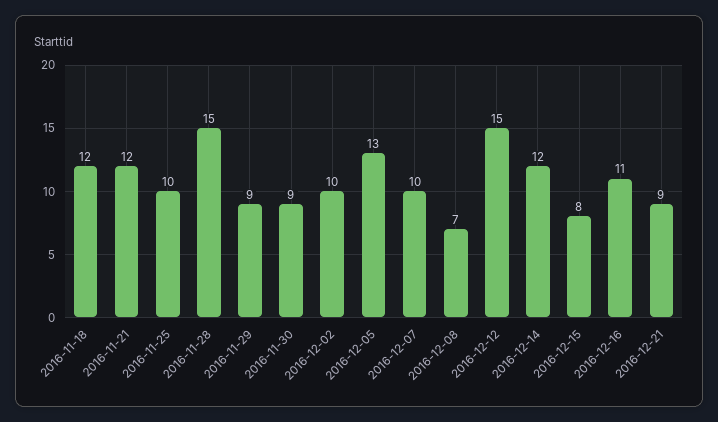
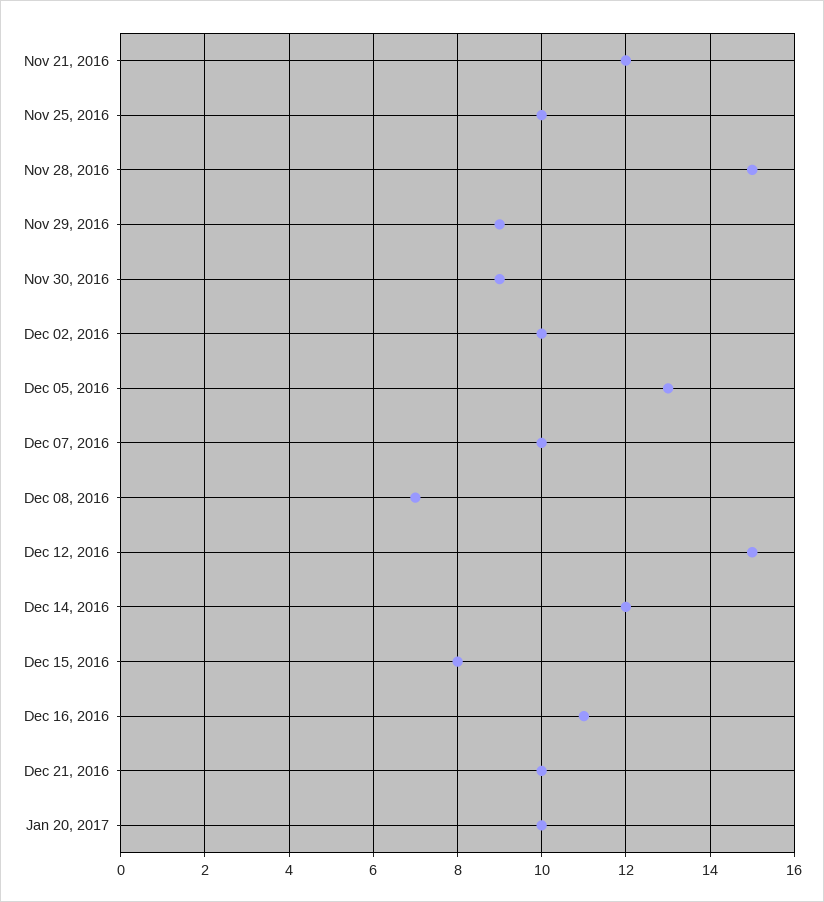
2016-11-18: 12 -> none
2016-12-21: 9 -> 10
Jan 20, 2017: none -> 10

